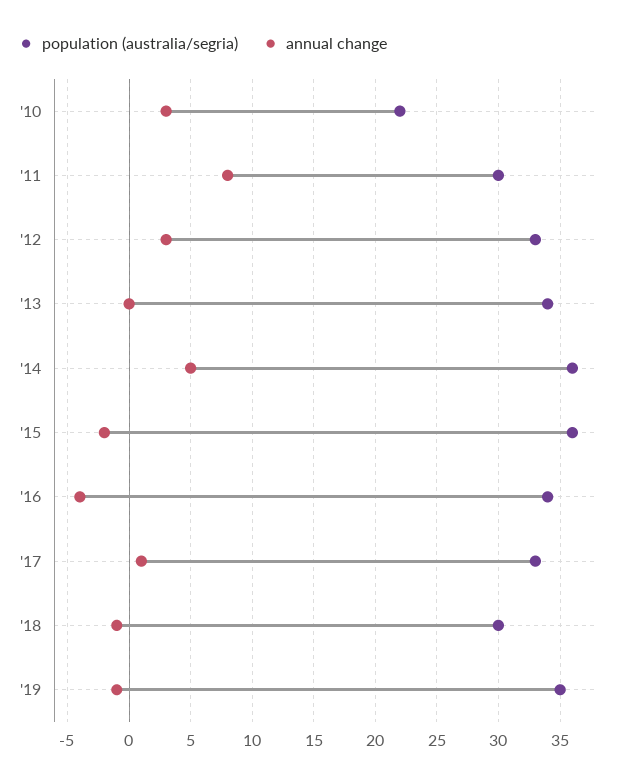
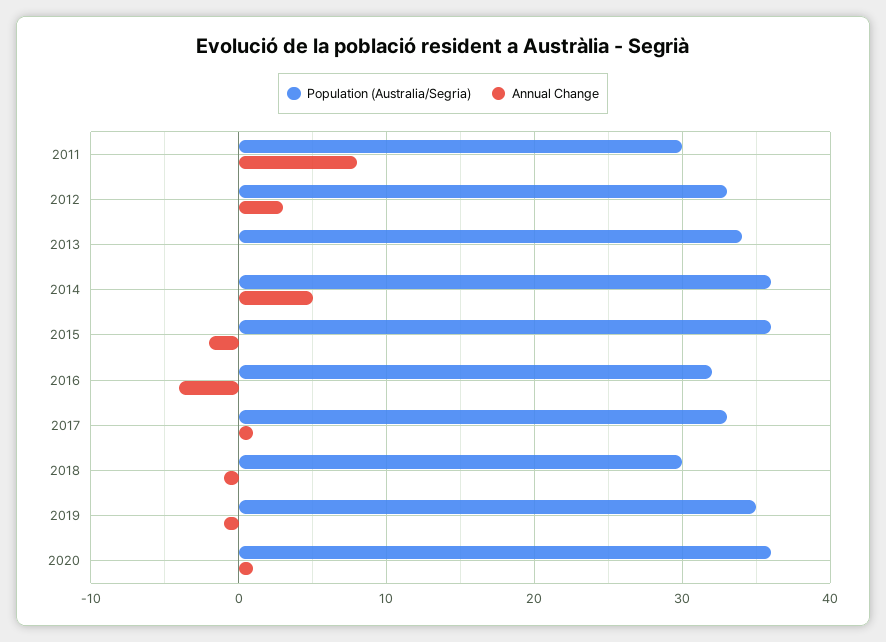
population (australia/segria), '10: 22 -> none
annual change, '10: 3 -> none
population (australia/segria), '16: 34 -> 32
population (australia/segria), 2020: none -> 36
annual change, 2020: none -> 1

